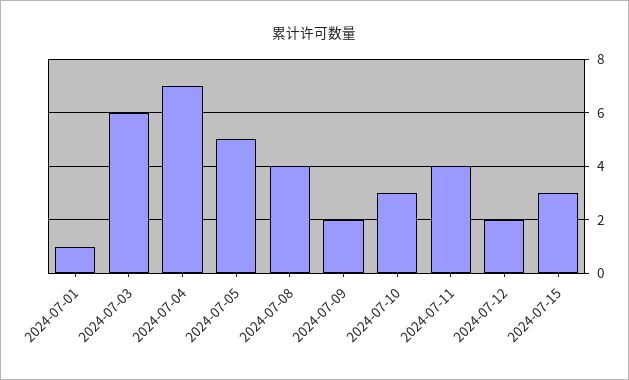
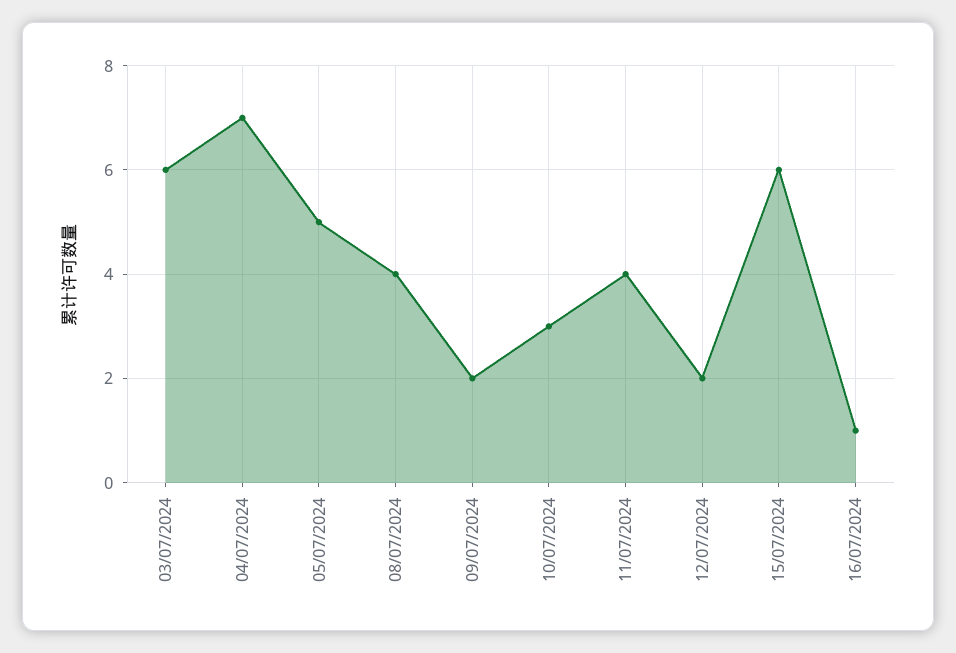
2024-07-01: 1 -> none
2024-07-15: 3 -> 6
16/07/2024: none -> 1

